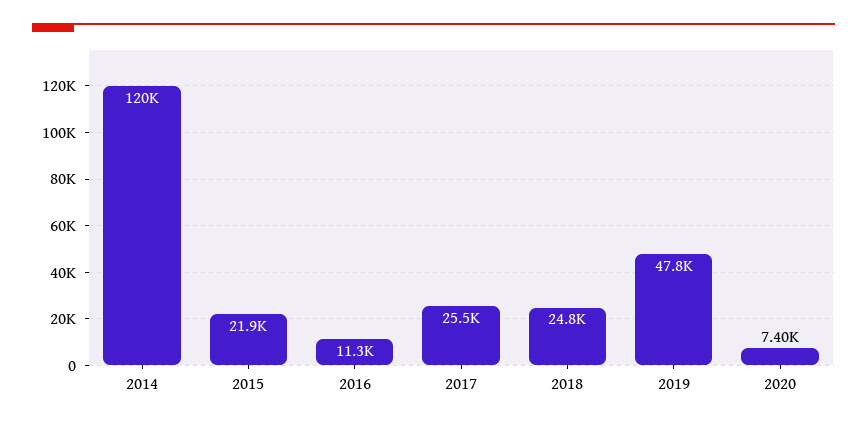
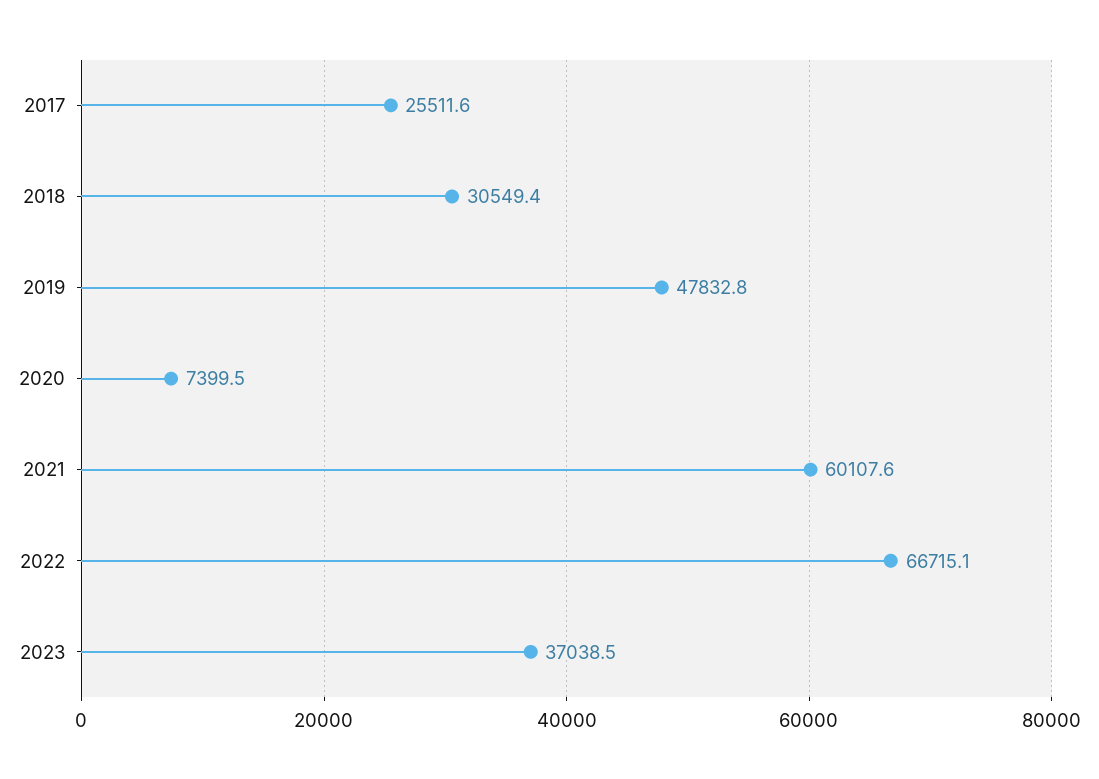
2014: 120000 -> none
2015: 21900 -> none
2016: 11300 -> none
2018: 24800 -> 30549.4
2021: none -> 60107.6
2022: none -> 66715.1
2023: none -> 37038.5

